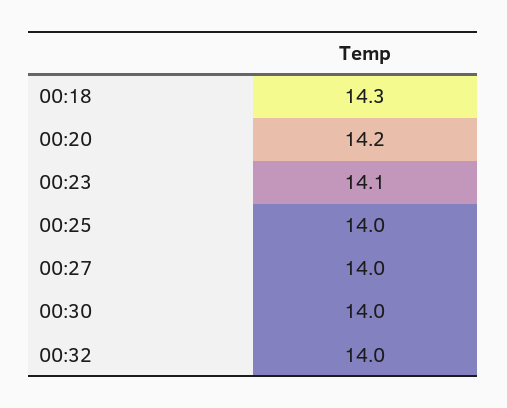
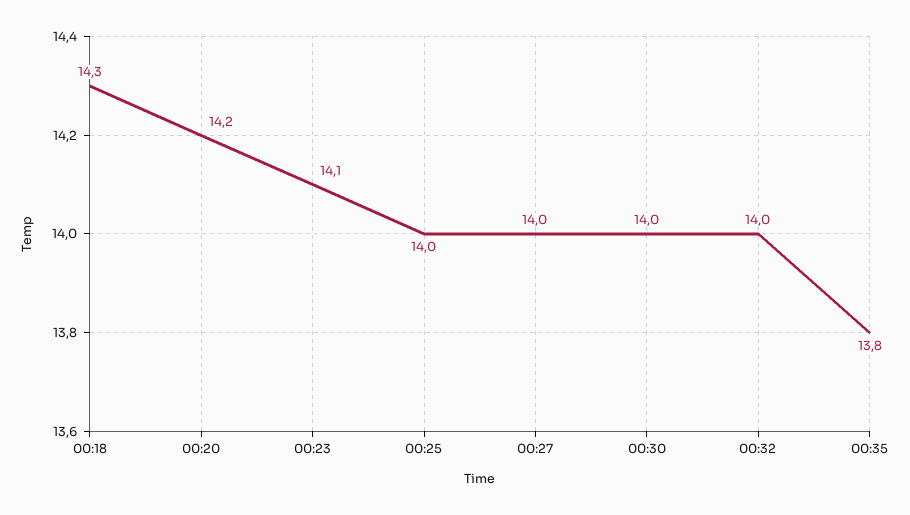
00:35: none -> 13.8

